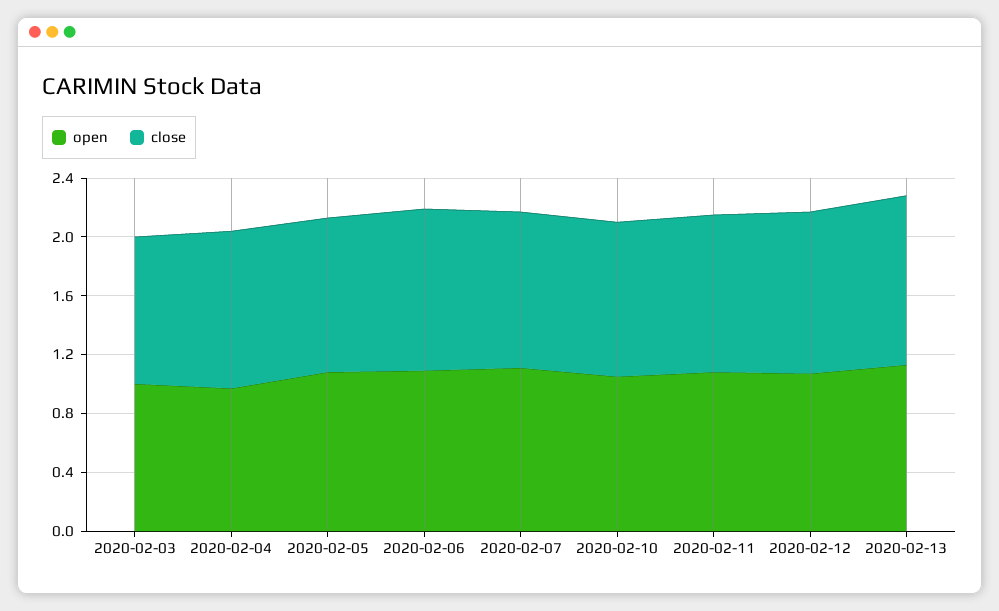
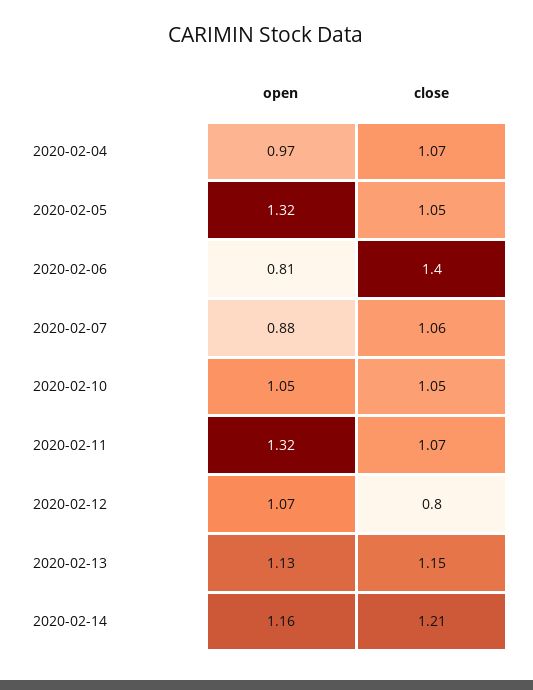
open, 2020-02-03: 1 -> none
close, 2020-02-03: 1 -> none
open, 2020-02-05: 1.1 -> 1.32
open, 2020-02-06: 1.1 -> 0.81
close, 2020-02-06: 1.1 -> 1.4
open, 2020-02-07: 1.1 -> 0.88
open, 2020-02-11: 1.1 -> 1.32
close, 2020-02-12: 1.1 -> 0.8
open, 2020-02-14: none -> 1.16
close, 2020-02-14: none -> 1.21

